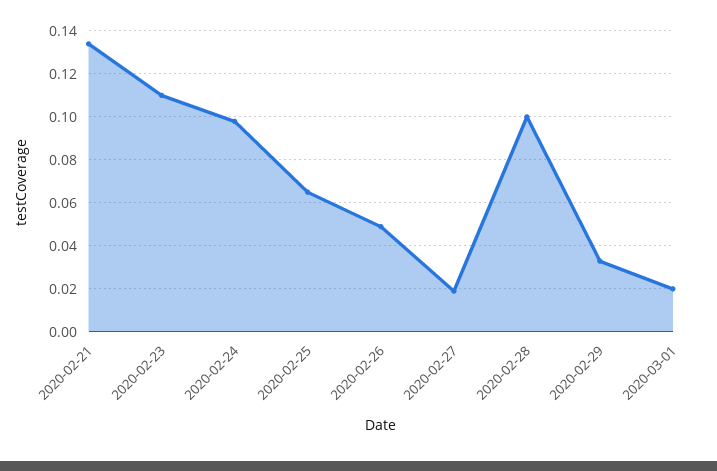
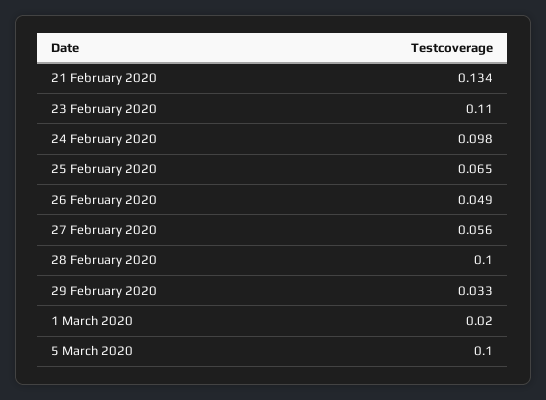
2020-02-27: 0.02 -> 0.056
5 March 2020: none -> 0.1

